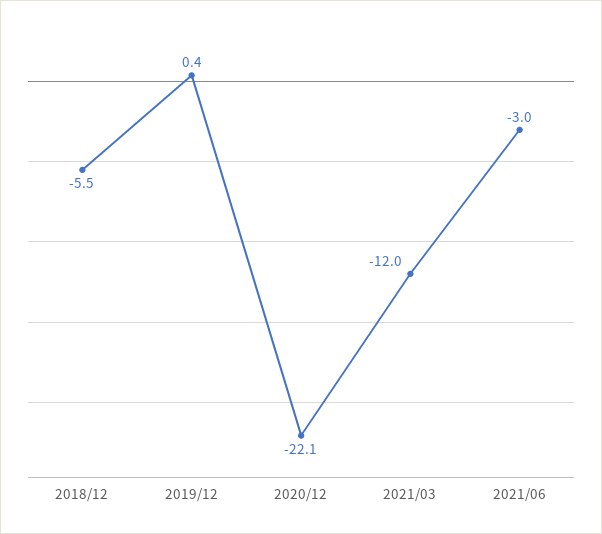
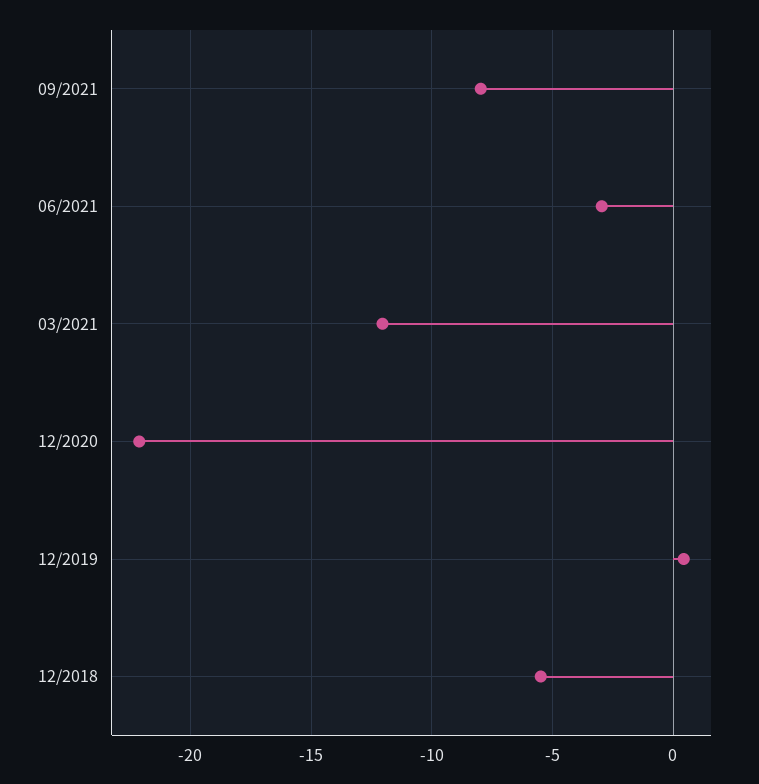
09/2021: none -> -8

